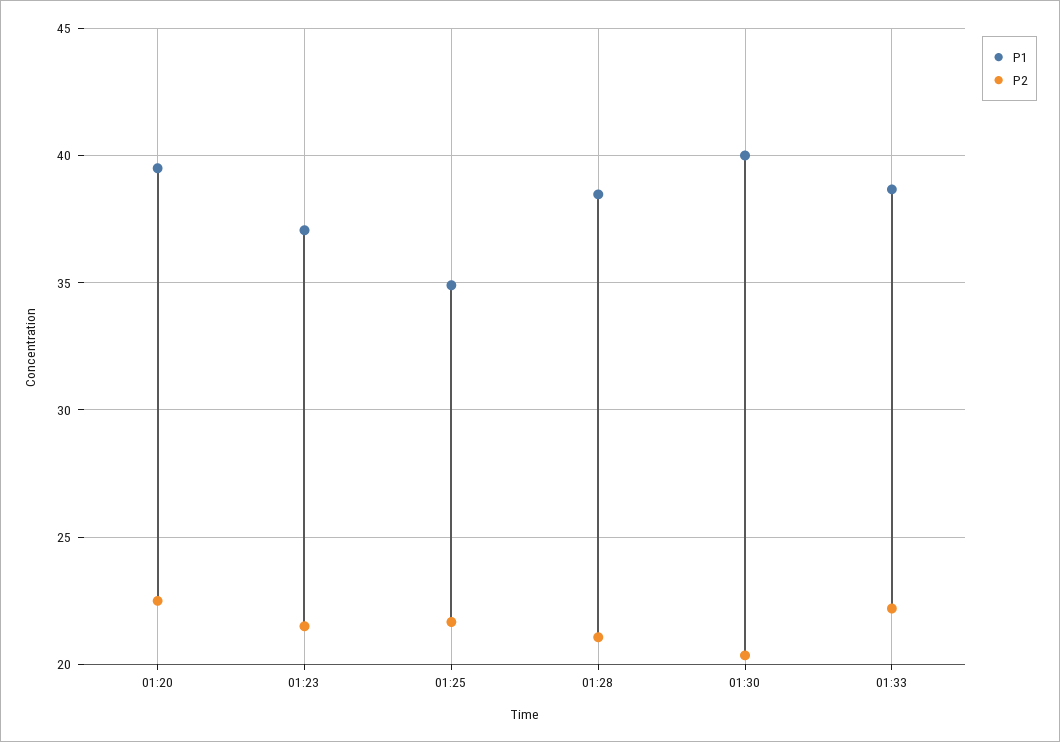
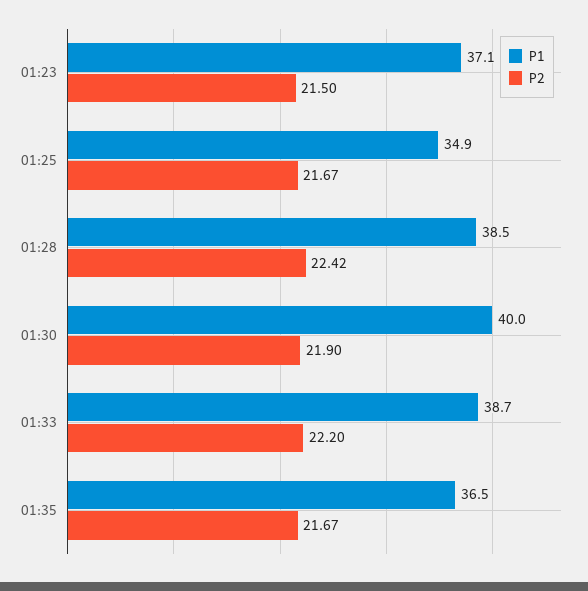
P1, 01:20: 39.5 -> none
P2, 01:20: 22.5 -> none
P2, 01:28: 21 -> 22.42
P2, 01:30: 20.5 -> 21.9
P1, 01:35: none -> 36.5
P2, 01:35: none -> 21.67

